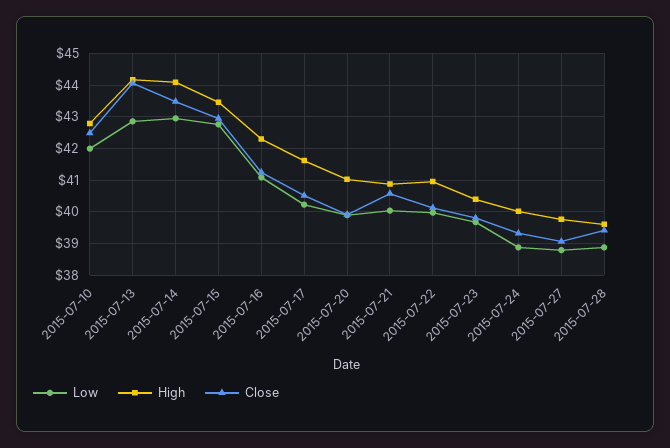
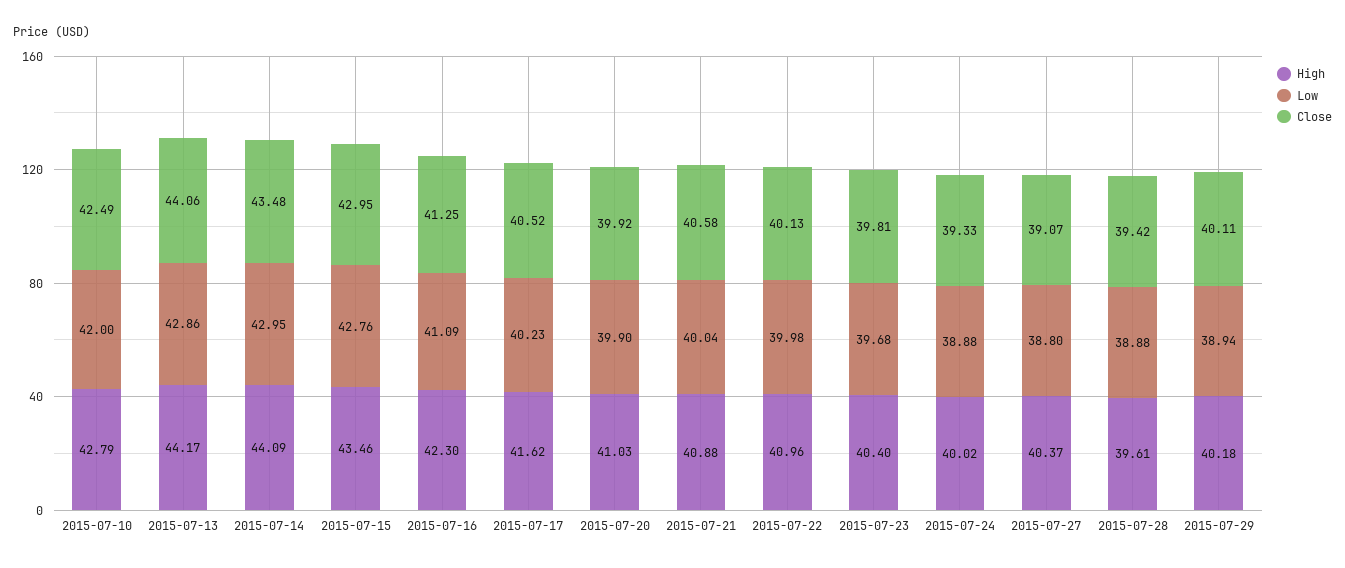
High, 2015-07-27: 39.8 -> 40.37
High, 2015-07-29: none -> 40.18
Low, 2015-07-29: none -> 38.94
Close, 2015-07-29: none -> 40.11

